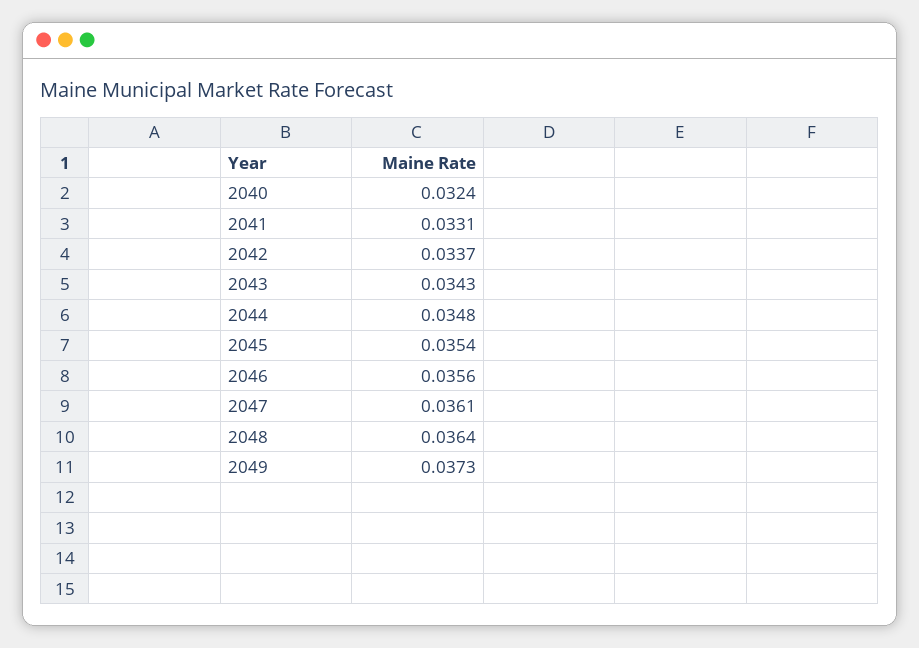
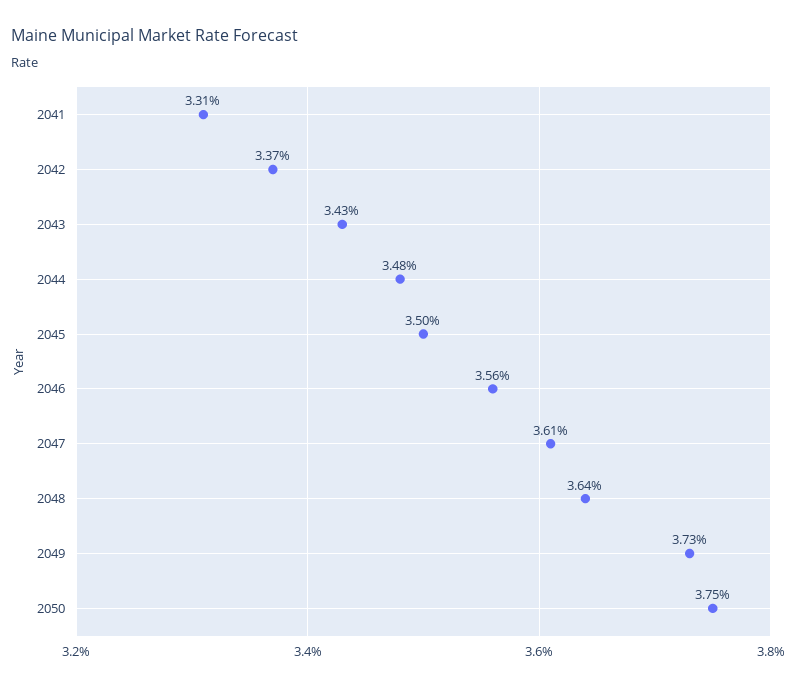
2040: 0.0324 -> none
2045: 0.0354 -> 0.035
2050: none -> 0.0375

